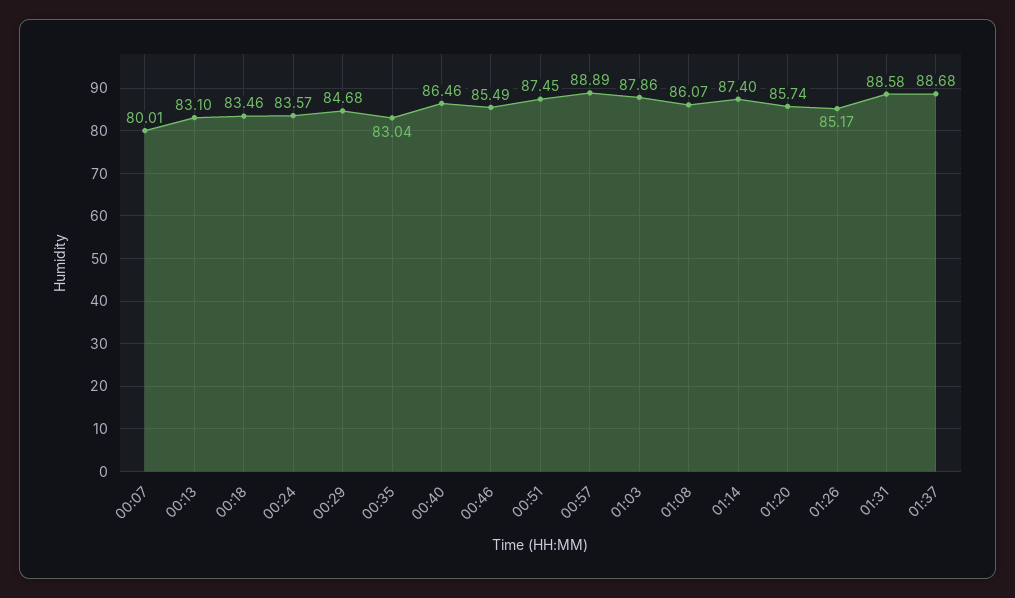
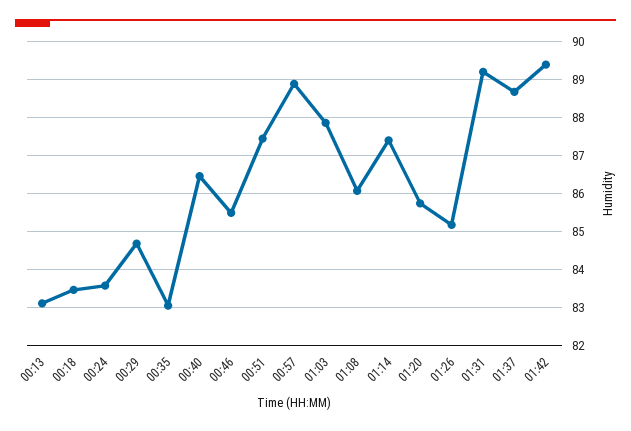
00:07: 80.01 -> none
01:31: 88.58 -> 89.2
01:42: none -> 89.4

